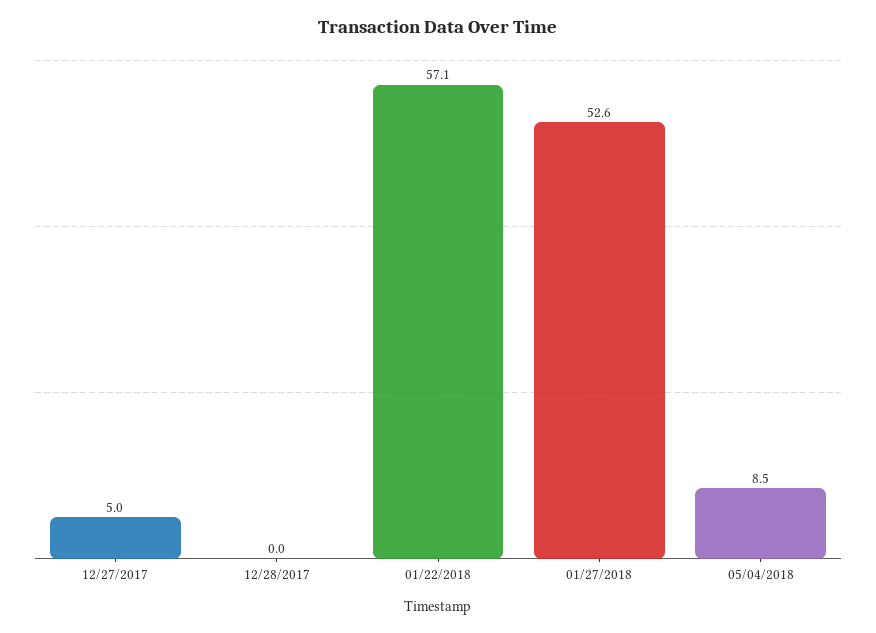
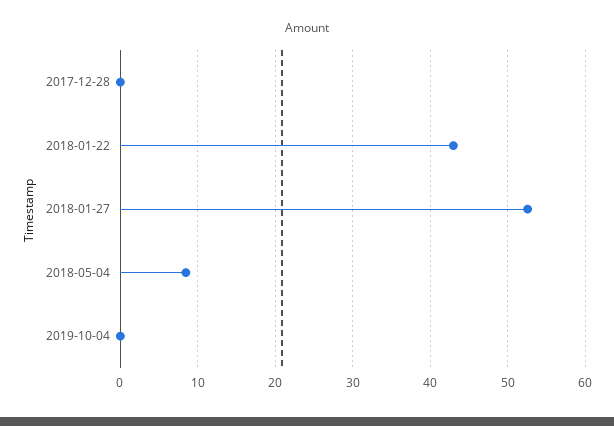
12/27/2017: 5 -> none
01/22/2018: 57.1 -> 43
2019-10-04: none -> 0

